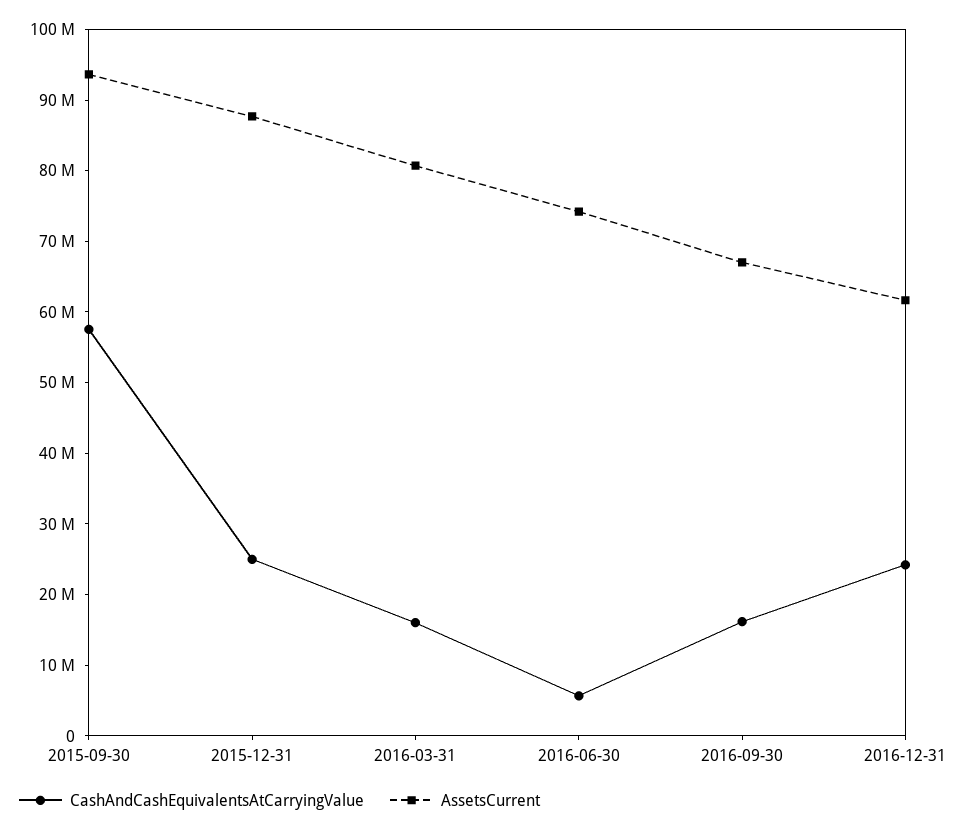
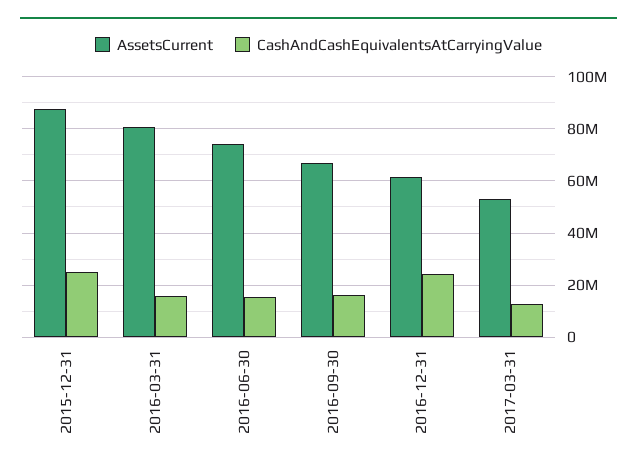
CashAndCashEquivalentsAtCarryingValue, 2015-09-30: 58000000 -> none
AssetsCurrent, 2015-09-30: 94000000 -> none
CashAndCashEquivalentsAtCarryingValue, 2016-06-30: 6000000 -> 15000000
AssetsCurrent, 2017-03-31: none -> 52500000
CashAndCashEquivalentsAtCarryingValue, 2017-03-31: none -> 12500000

